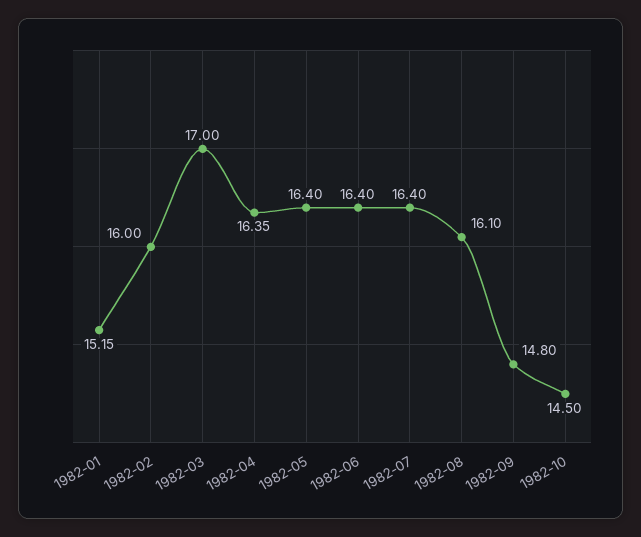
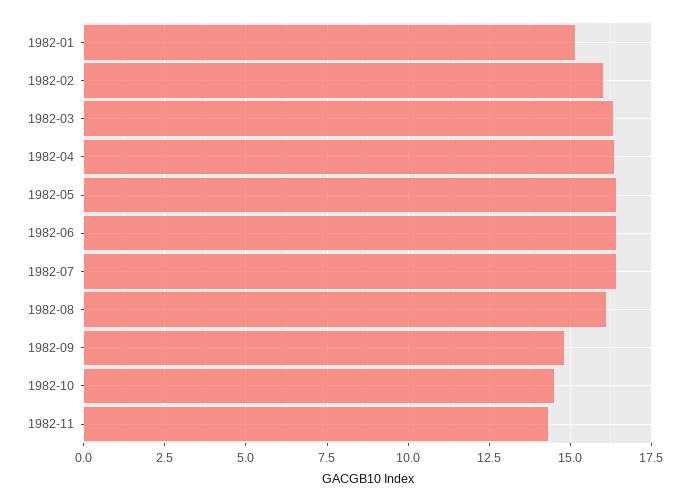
1982-03: 17 -> 16.25
1982-11: none -> 14.25

